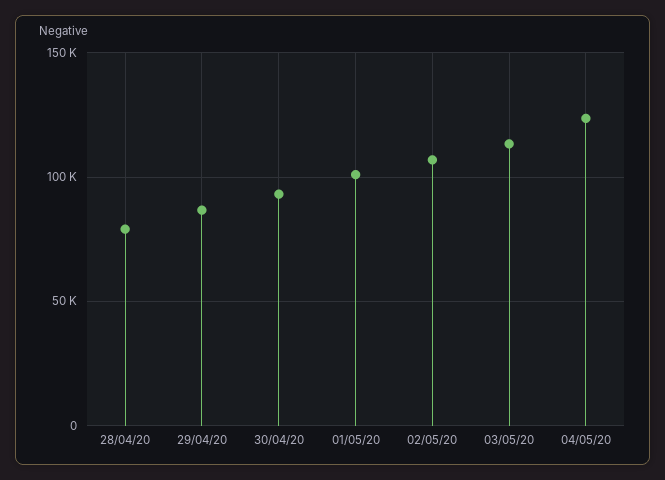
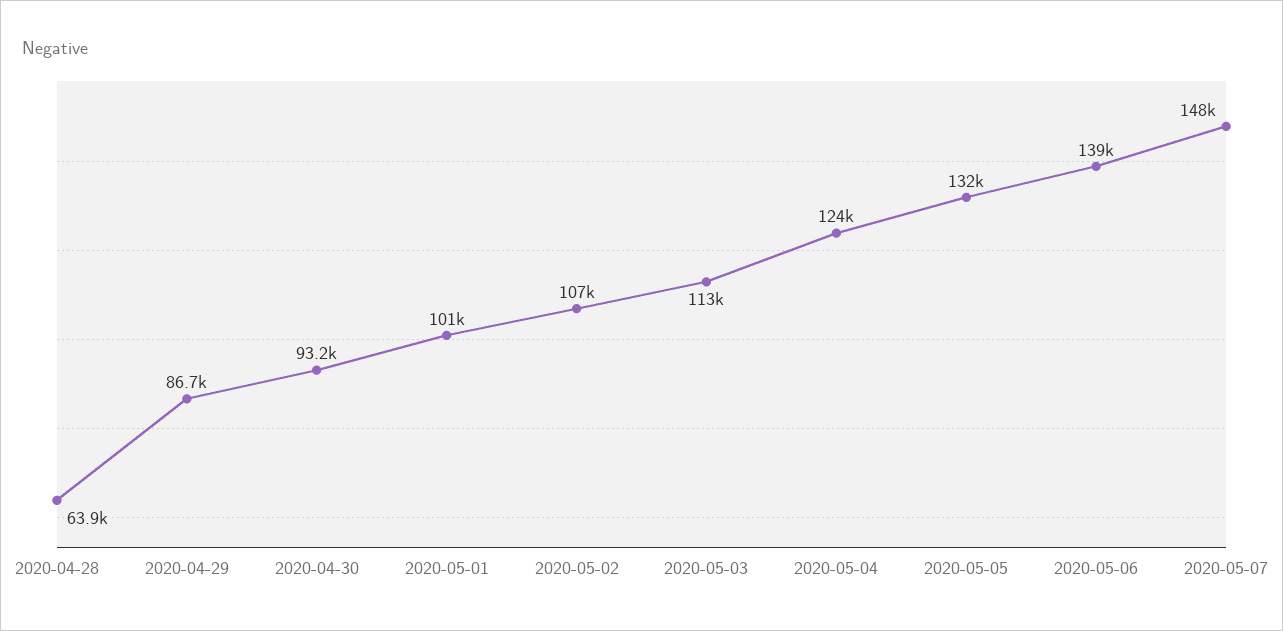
28/04/20: 80000 -> 63900
2020-05-05: none -> 132000
2020-05-06: none -> 139000
2020-05-07: none -> 148000

